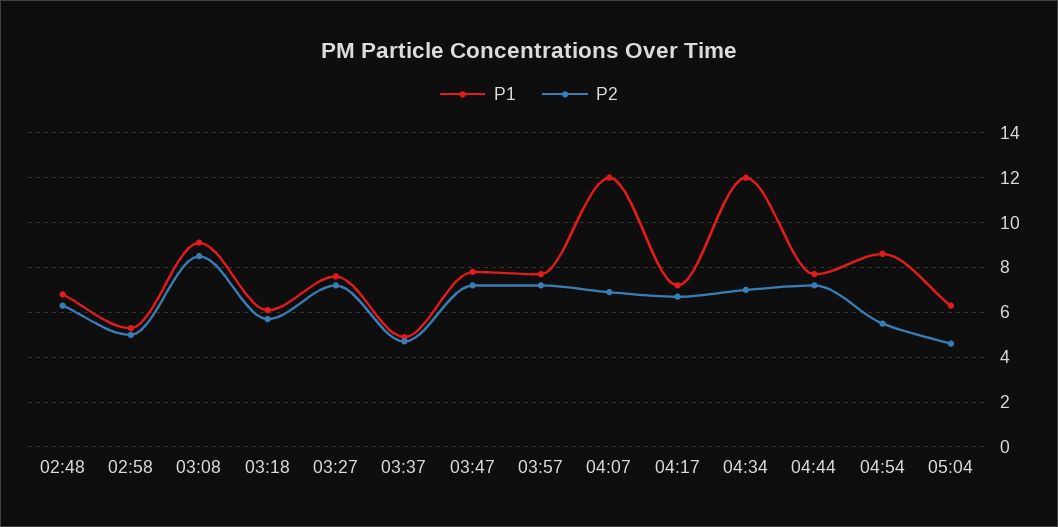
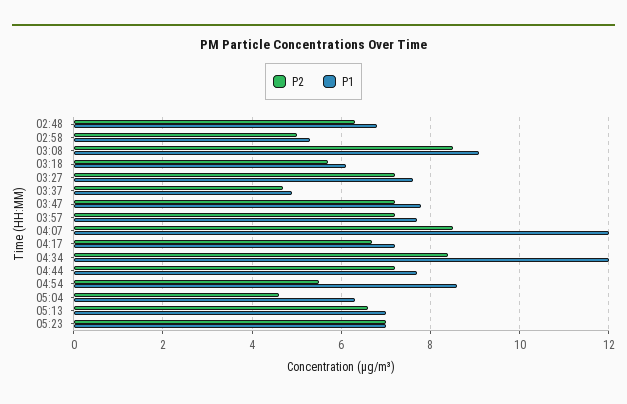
P2, 04:07: 7 -> 8.5
P2, 04:34: 7 -> 8.5
P2, 05:13: none -> 6.5
P1, 05:13: none -> 7
P2, 05:23: none -> 7
P1, 05:23: none -> 7

